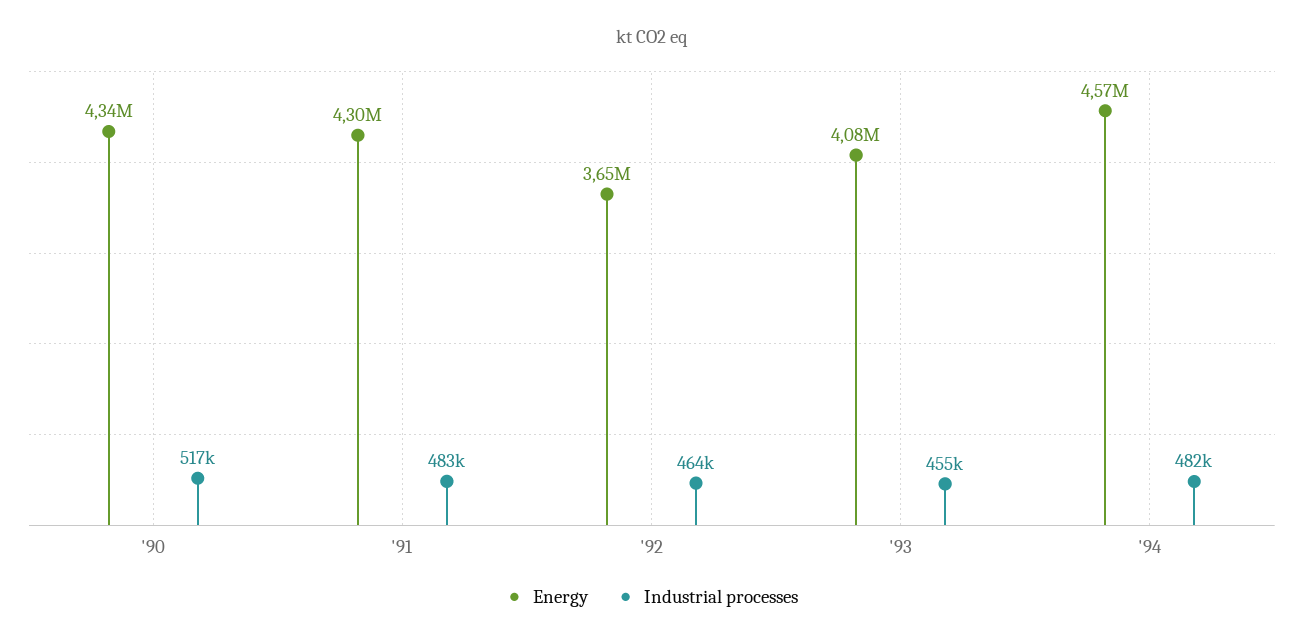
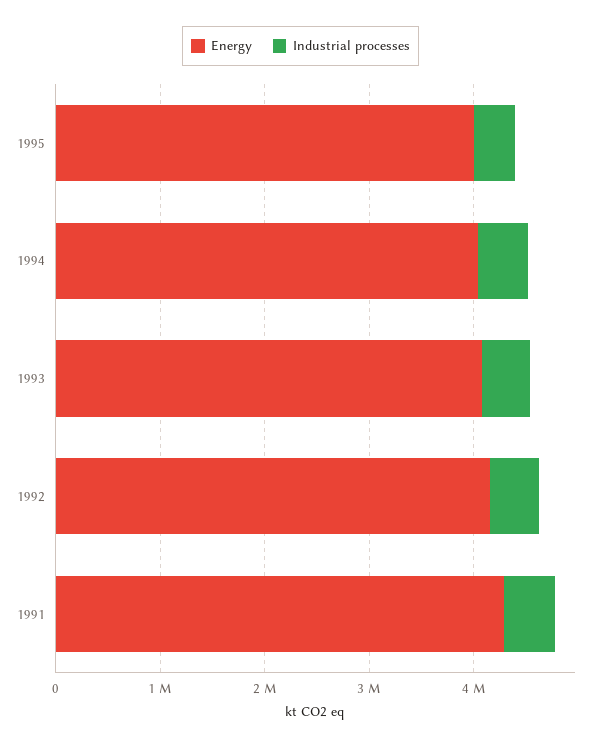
Energy, '90: 4340000 -> none
Industrial processes, '90: 517000 -> none
Energy, '92: 3650000 -> 4200000
Energy, '94: 4570000 -> 4000000
Energy, 1995: none -> 4000000
Industrial processes, 1995: none -> 400000

